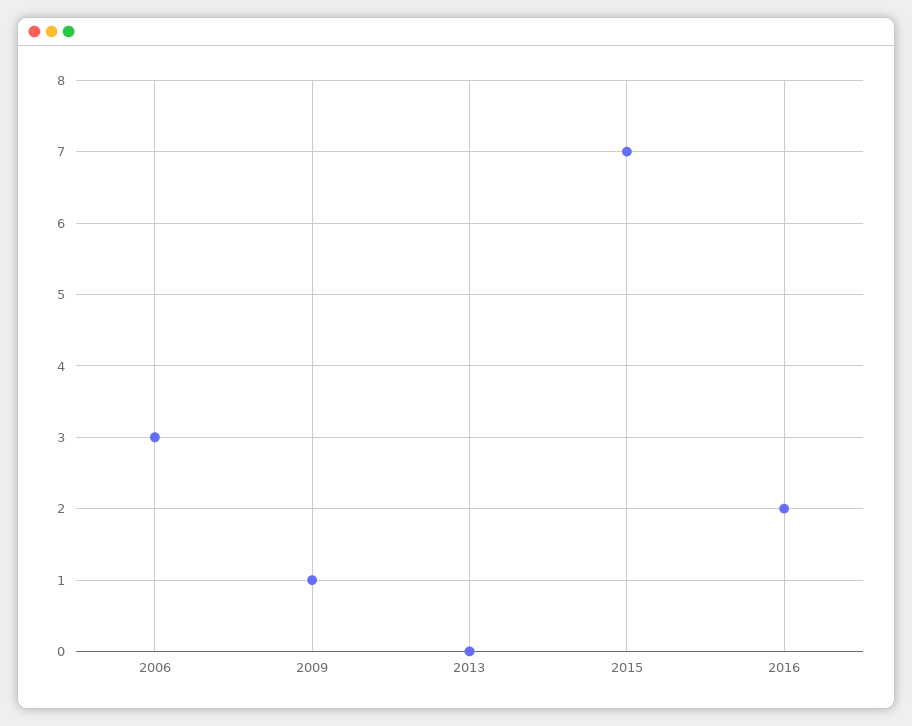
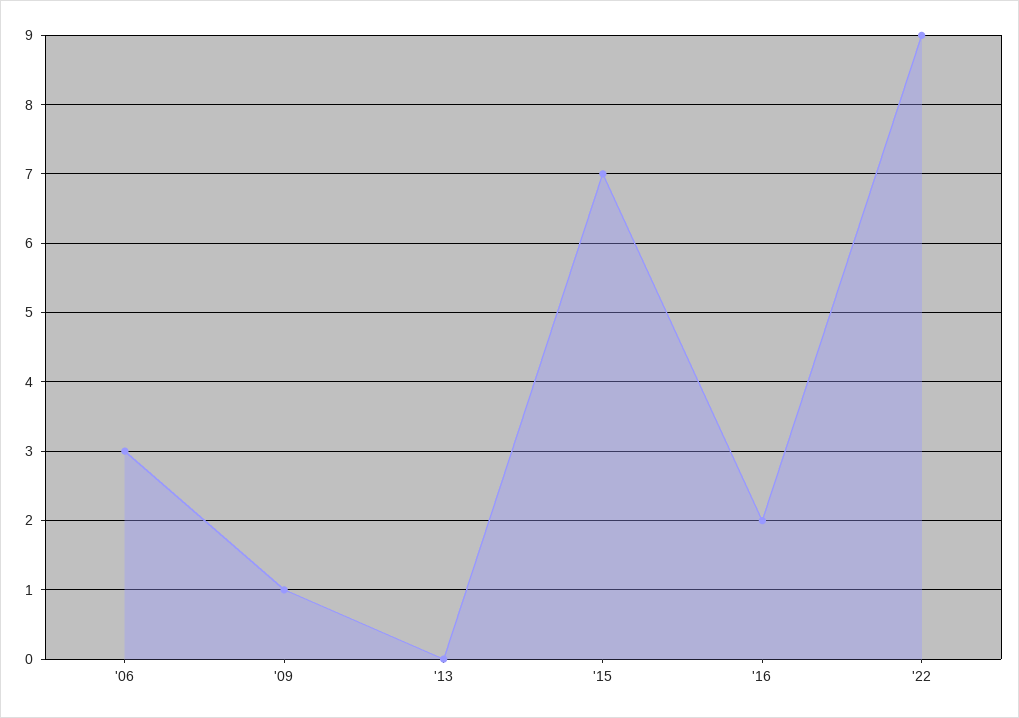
'22: none -> 9

